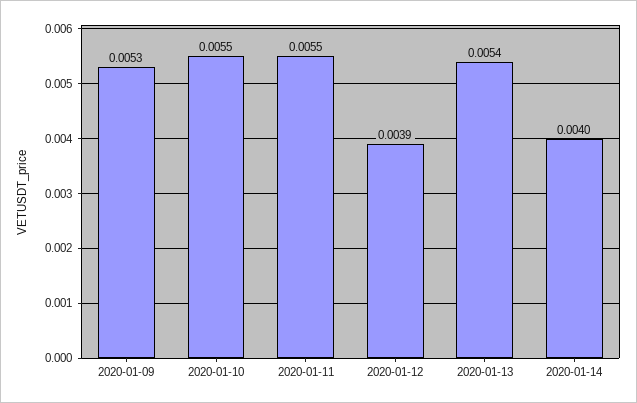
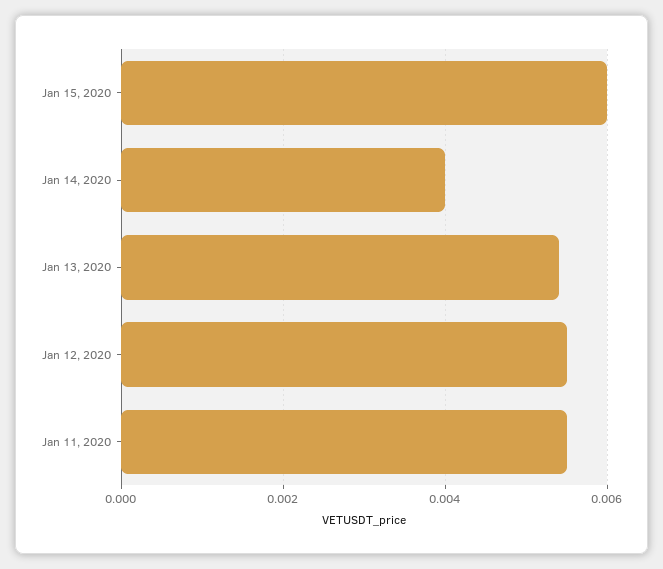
2020-01-09: 0.0053 -> none
2020-01-10: 0.0055 -> none
2020-01-12: 0.0039 -> 0.0055
Jan 15, 2020: none -> 0.006

